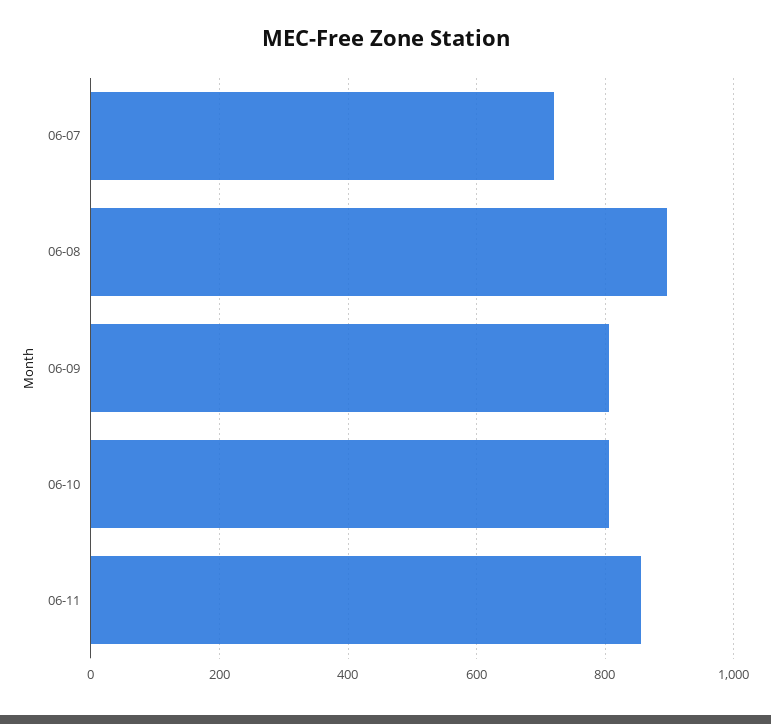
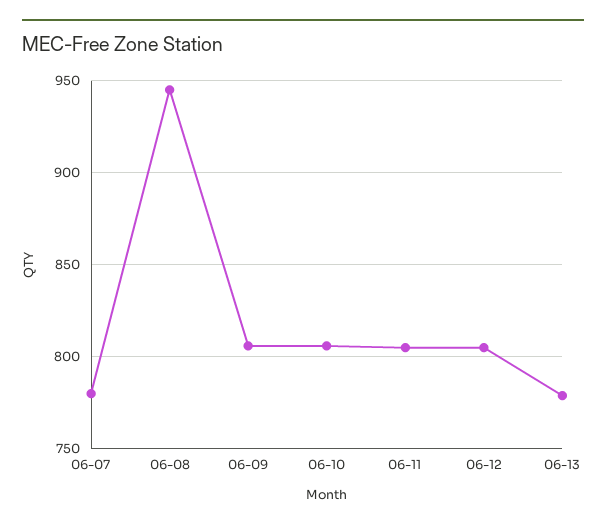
06-07: 720 -> 780
06-08: 900 -> 945
06-11: 860 -> 805
06-12: none -> 805
06-13: none -> 780

